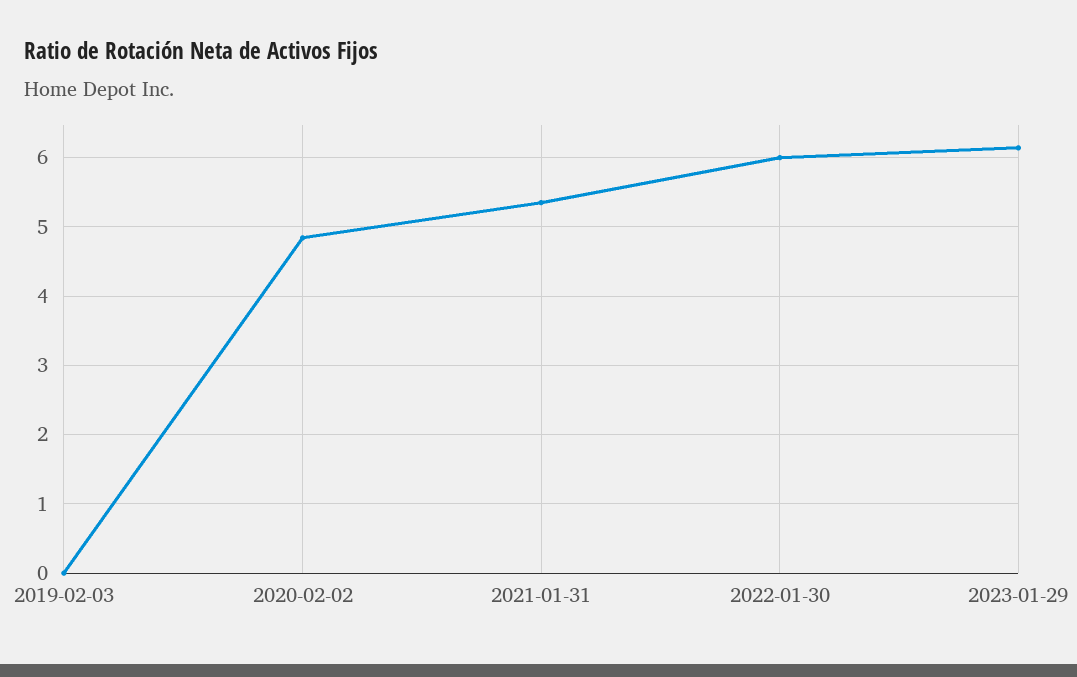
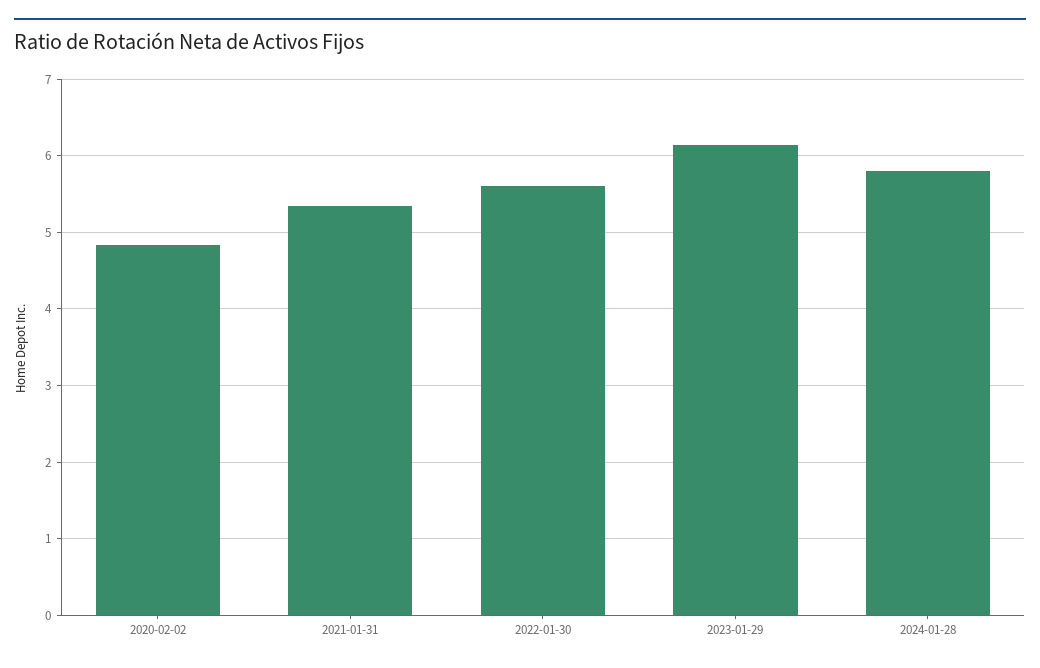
2019-02-03: 0 -> none
2022-01-30: 6 -> 5.6
2024-01-28: none -> 5.8

